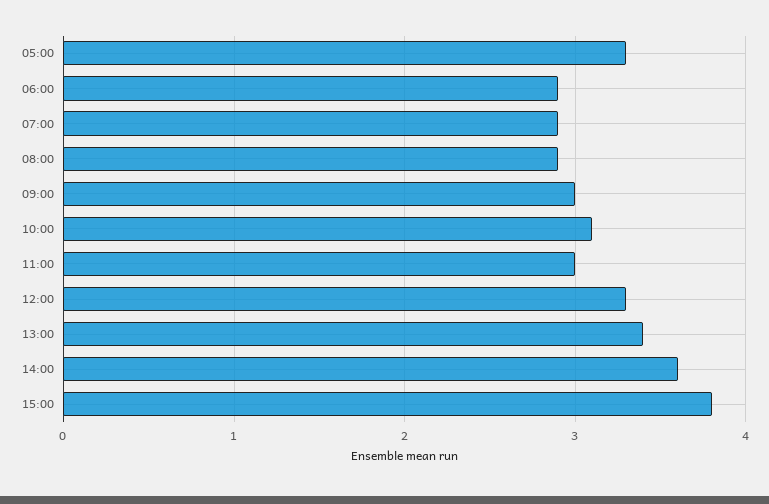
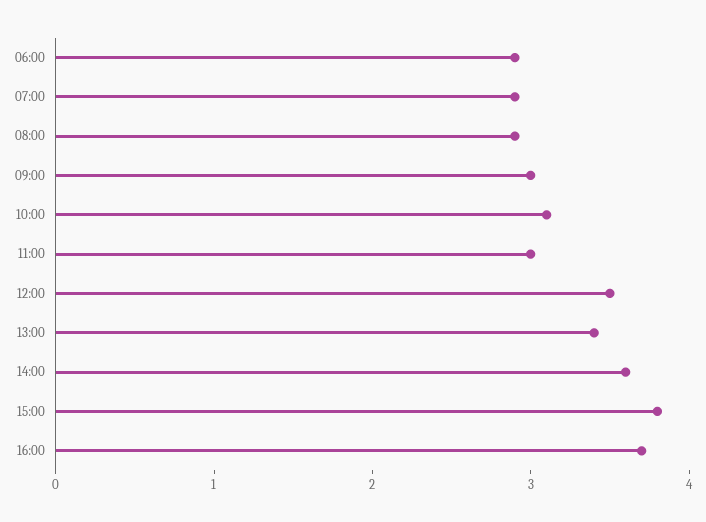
05:00: 3.3 -> none
12:00: 3.3 -> 3.5
16:00: none -> 3.7

